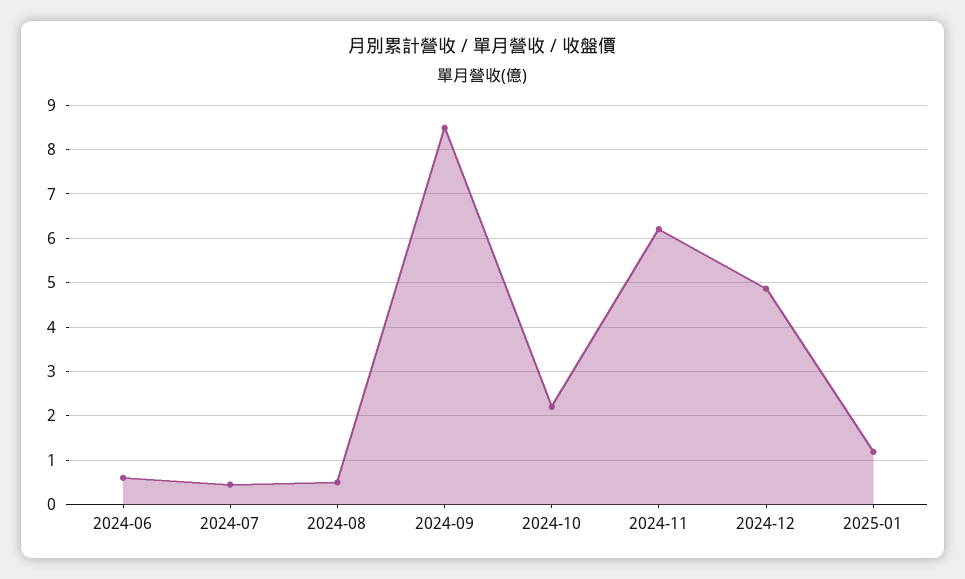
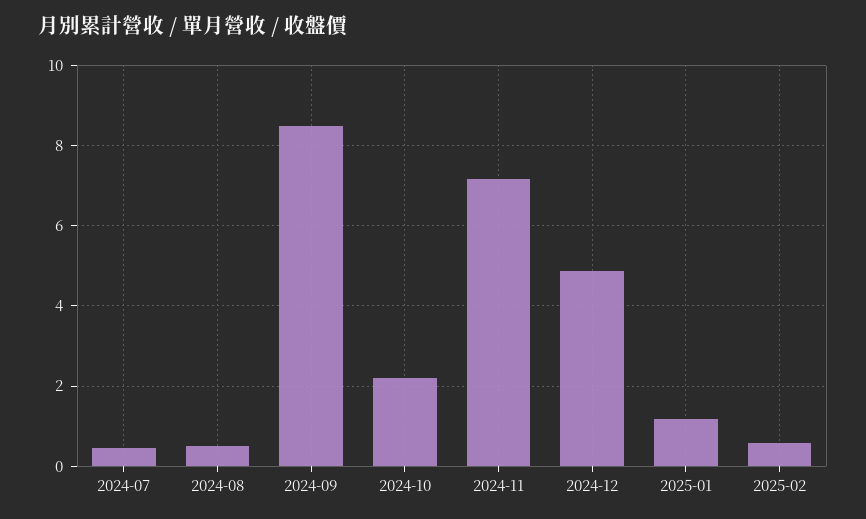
2024-06: 0.6 -> none
2024-11: 6.2 -> 7.2
2025-02: none -> 0.6

